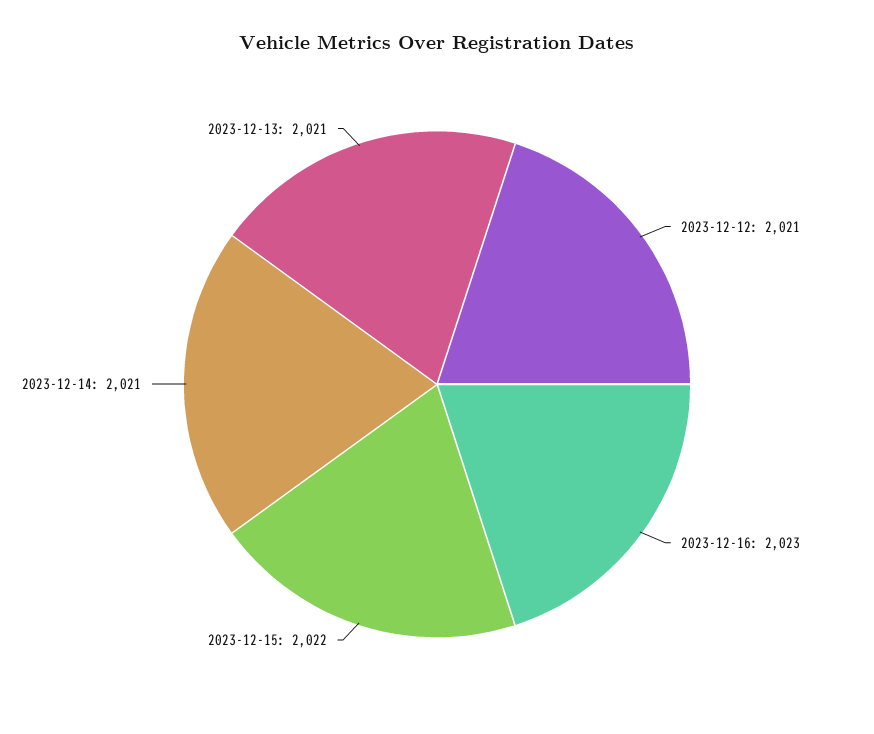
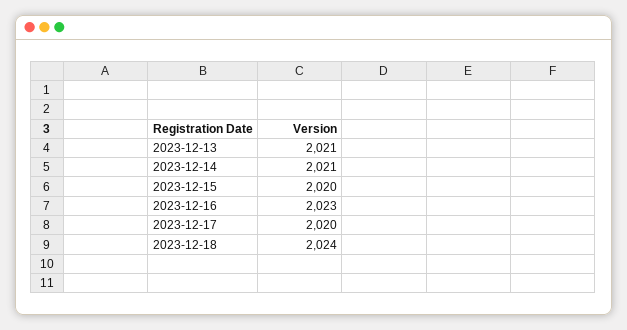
2023-12-12: 2021 -> none
2023-12-15: 2022 -> 2020
2023-12-17: none -> 2020
2023-12-18: none -> 2024

